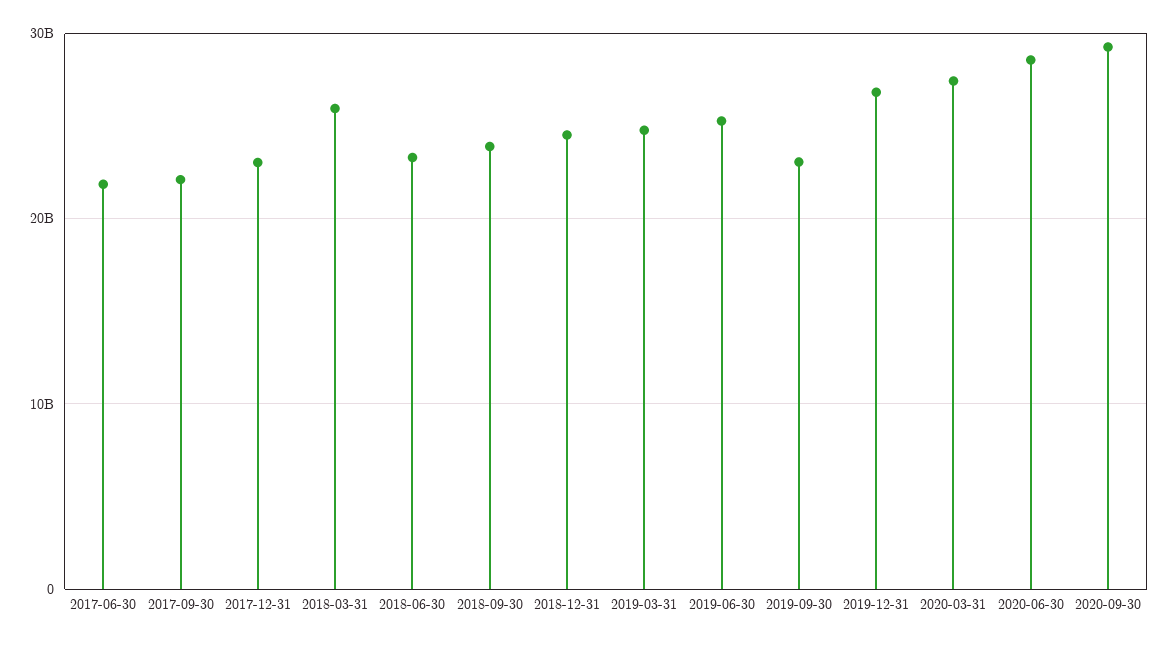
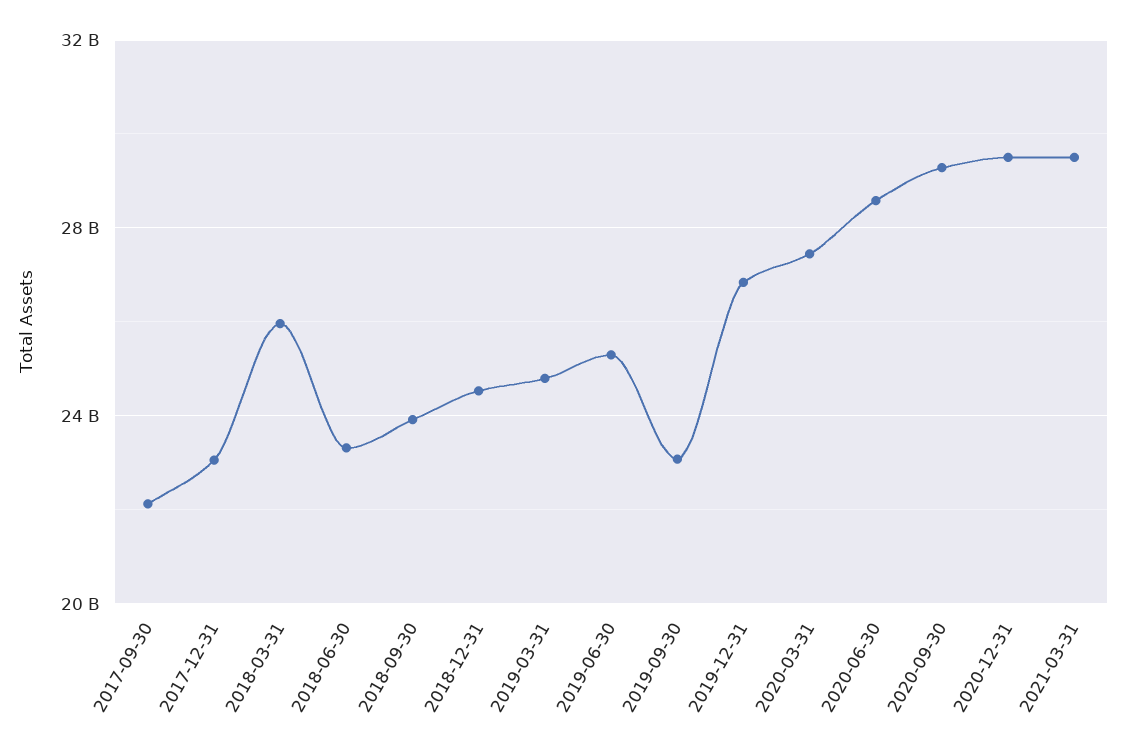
2017-06-30: 22000000000 -> none
2020-12-31: none -> 29500000000
2021-03-31: none -> 29500000000

